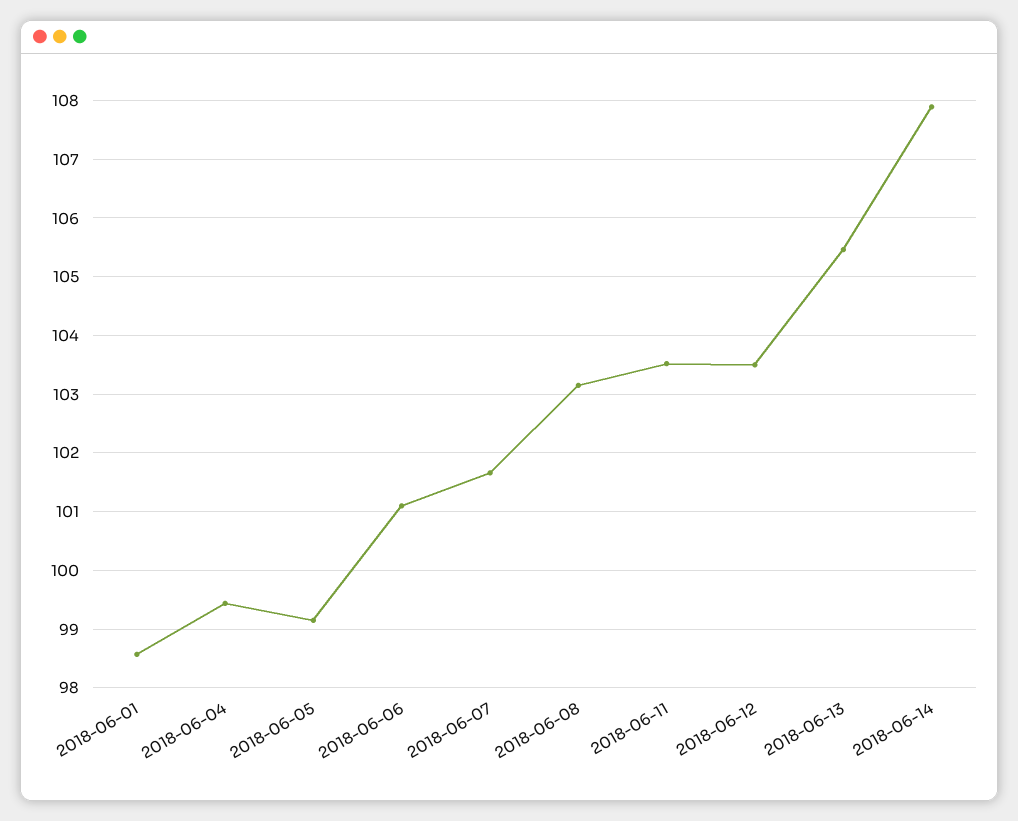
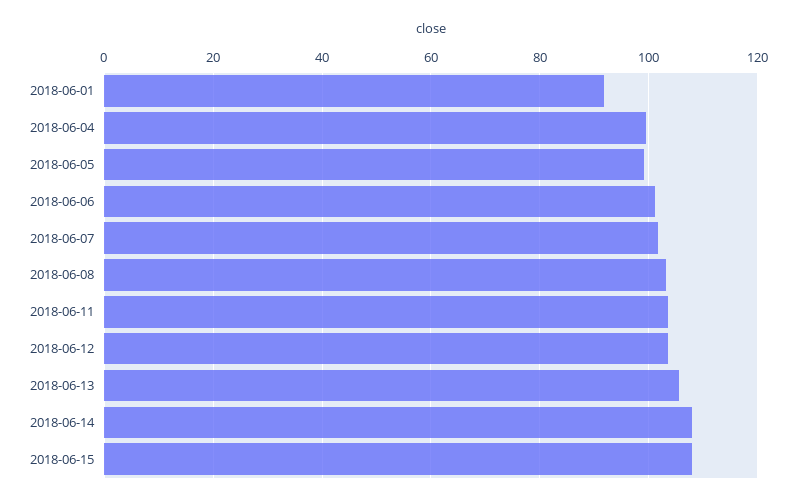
2018-06-01: 98.6 -> 92
2018-06-15: none -> 108

